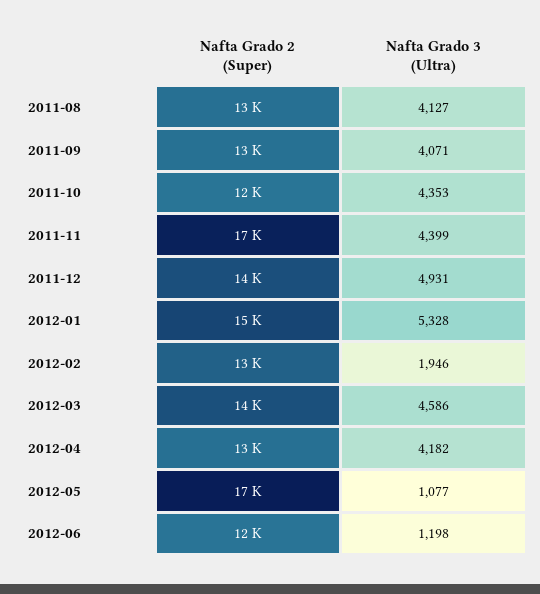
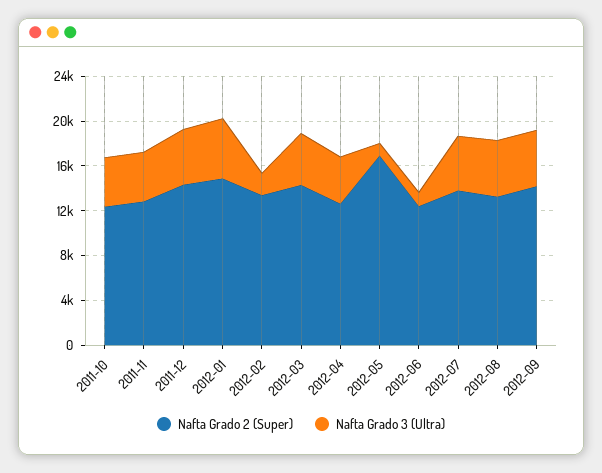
Nafta Grado 2 (Super), 2011-08: 13000 -> none
Nafta Grado 3 (Ultra), 2011-08: 4127 -> none
Nafta Grado 2 (Super), 2011-09: 13000 -> none
Nafta Grado 3 (Ultra), 2011-09: 4071 -> none
Nafta Grado 2 (Super), 2011-11: 17000 -> 13000
Nafta Grado 2 (Super), 2012-07: none -> 14000
Nafta Grado 3 (Ultra), 2012-07: none -> 5000
Nafta Grado 2 (Super), 2012-08: none -> 13000
Nafta Grado 3 (Ultra), 2012-08: none -> 5000
Nafta Grado 2 (Super), 2012-09: none -> 14000
Nafta Grado 3 (Ultra), 2012-09: none -> 5000

